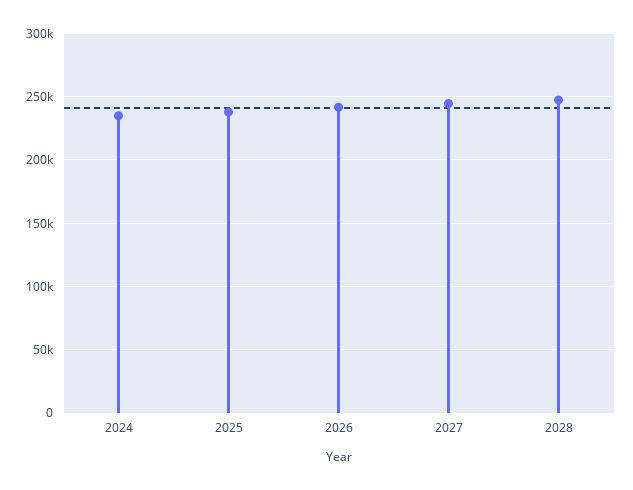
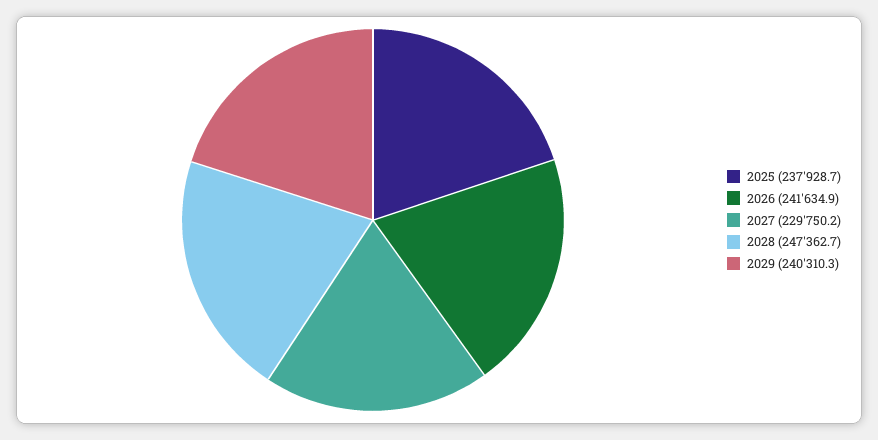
2024: 235000 -> none
2027: 245000 -> 229750.2
2029: none -> 240310.3

